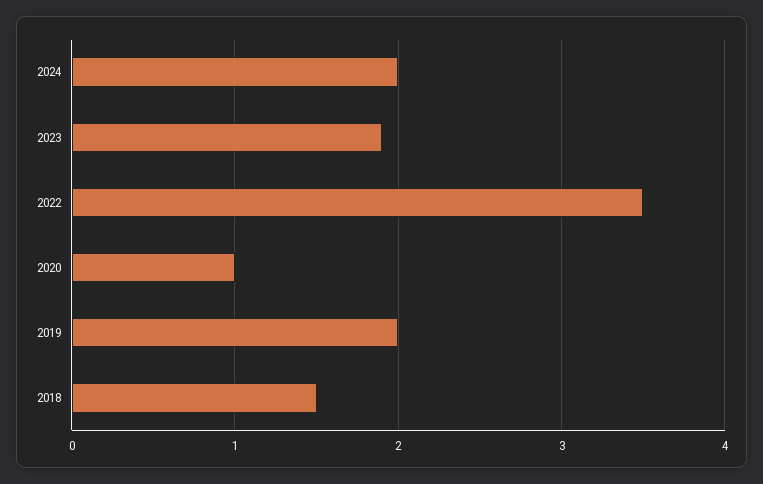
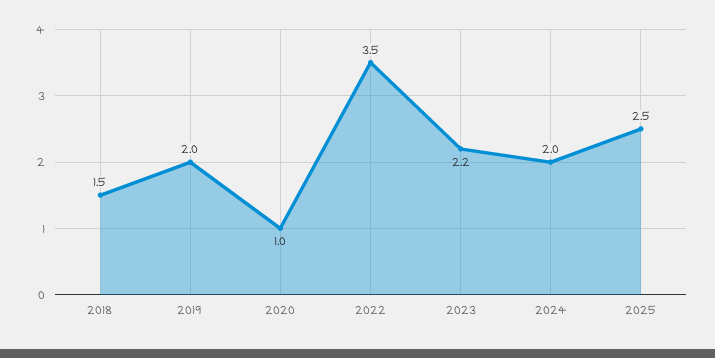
2023: 1.9 -> 2.2
2025: none -> 2.5

